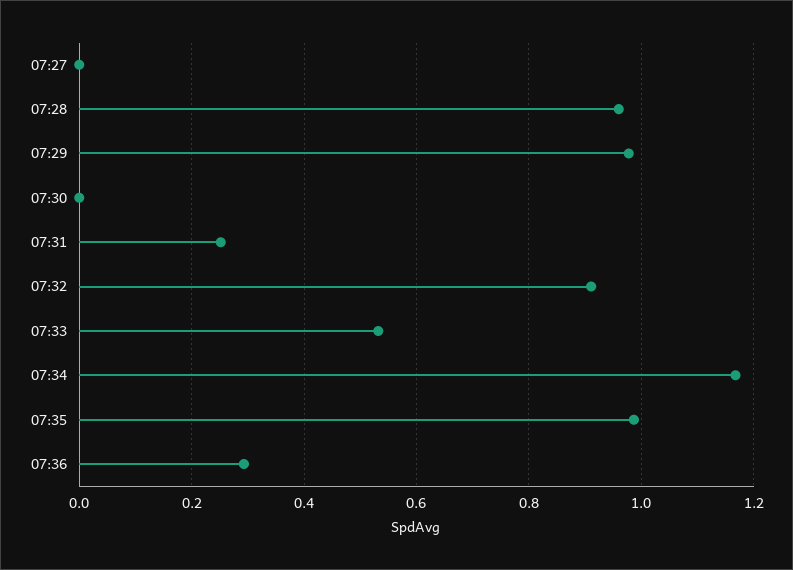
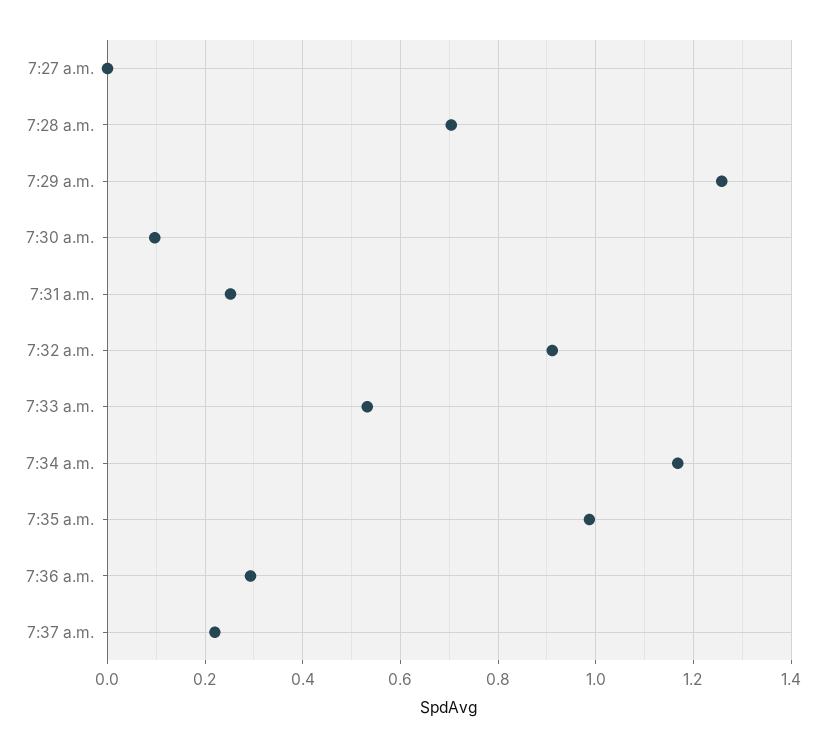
07:28: 0.96 -> 0.7
07:29: 0.98 -> 1.26
07:30: 0 -> 0.1
7:37 a.m.: none -> 0.22

